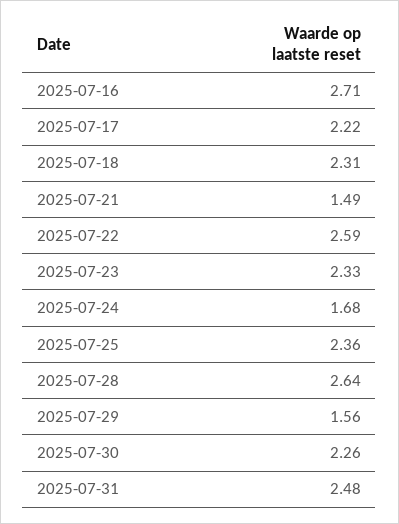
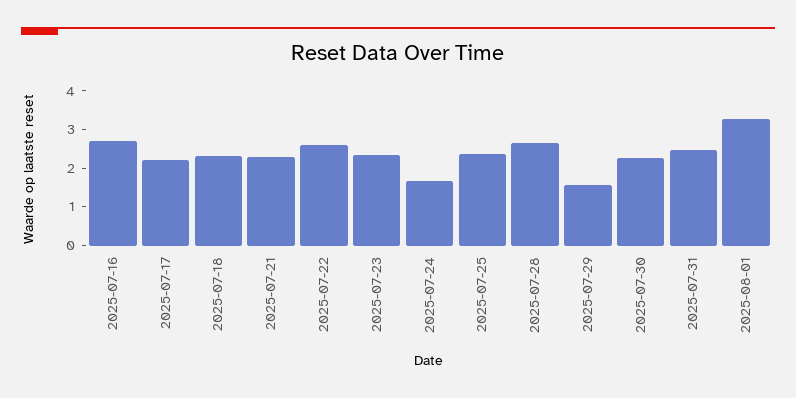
2025-07-21: 1.49 -> 2.25
2025-08-01: none -> 3.25

